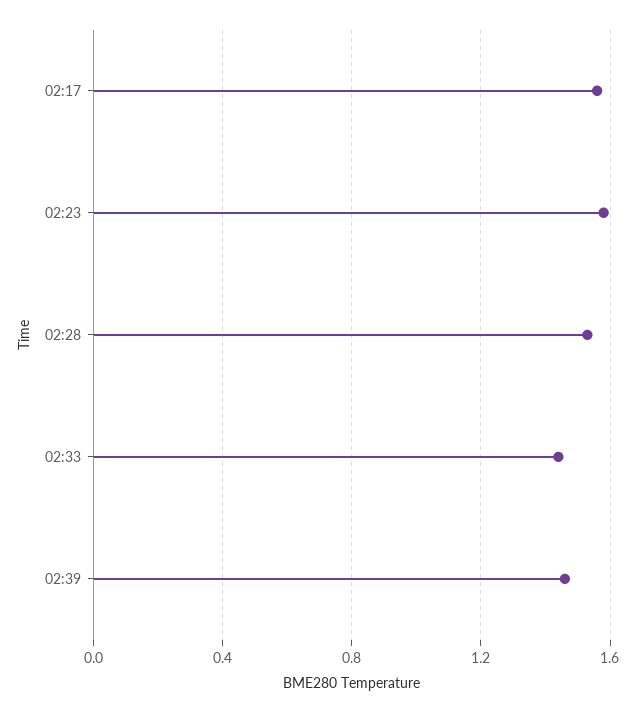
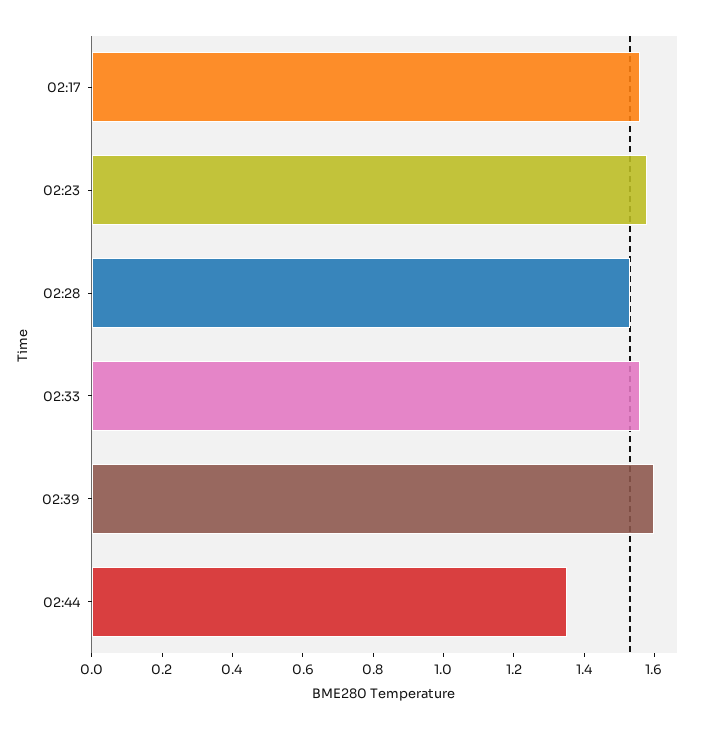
02:33: 1.45 -> 1.55
02:39: 1.45 -> 1.6
02:44: none -> 1.35

